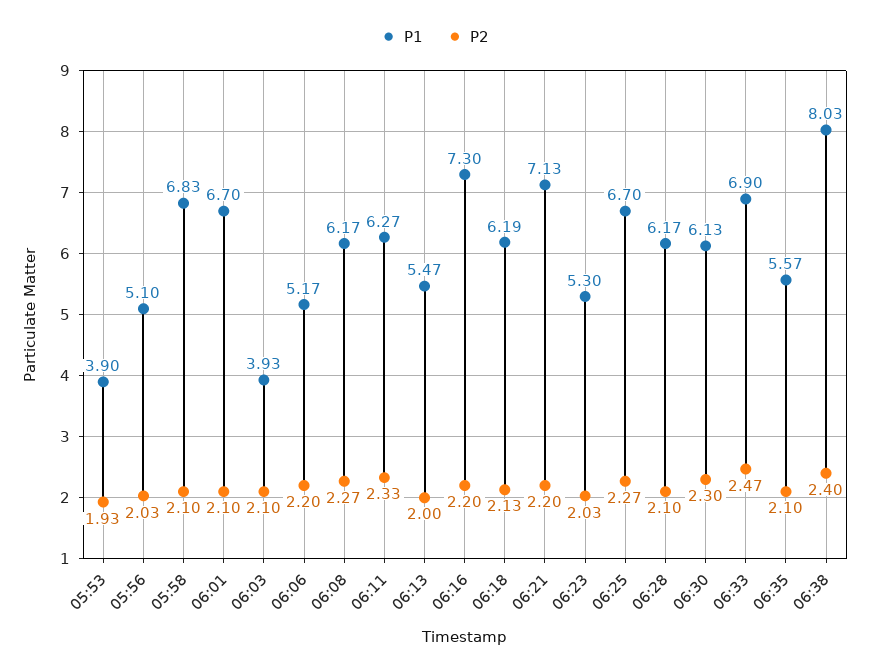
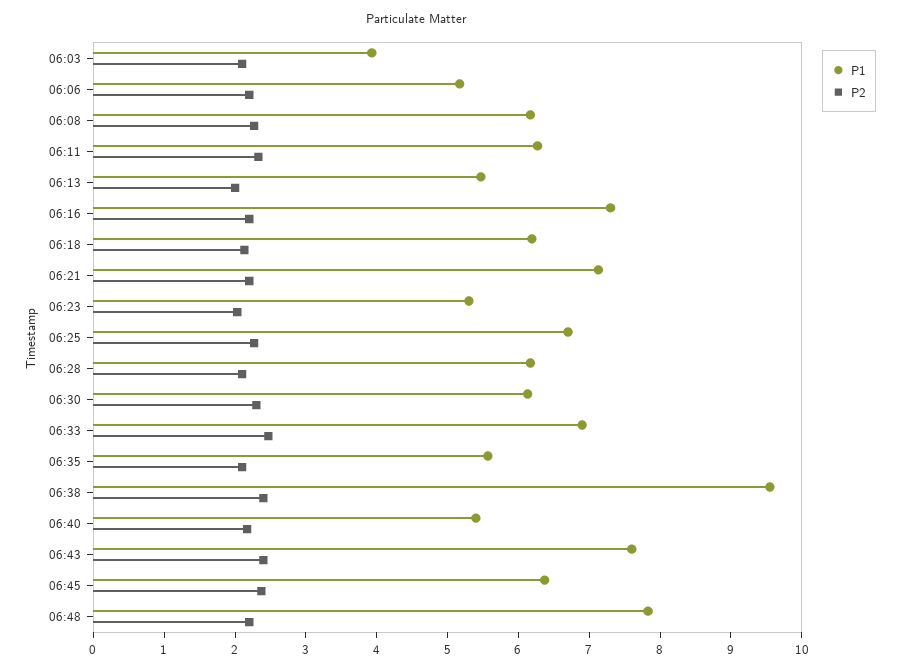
P1, 05:53: 3.9 -> none
P2, 05:53: 1.93 -> none
P1, 05:56: 5.1 -> none
P2, 05:56: 2.03 -> none
P1, 05:58: 6.83 -> none
P2, 05:58: 2.1 -> none
P1, 06:01: 6.7 -> none
P2, 06:01: 2.1 -> none
P1, 06:38: 8.03 -> 9.6
P1, 06:40: none -> 5.4
P2, 06:40: none -> 2.2
P1, 06:43: none -> 7.6
P2, 06:43: none -> 2.4
P1, 06:45: none -> 6.4
P2, 06:45: none -> 2.4
P1, 06:48: none -> 7.8
P2, 06:48: none -> 2.2

